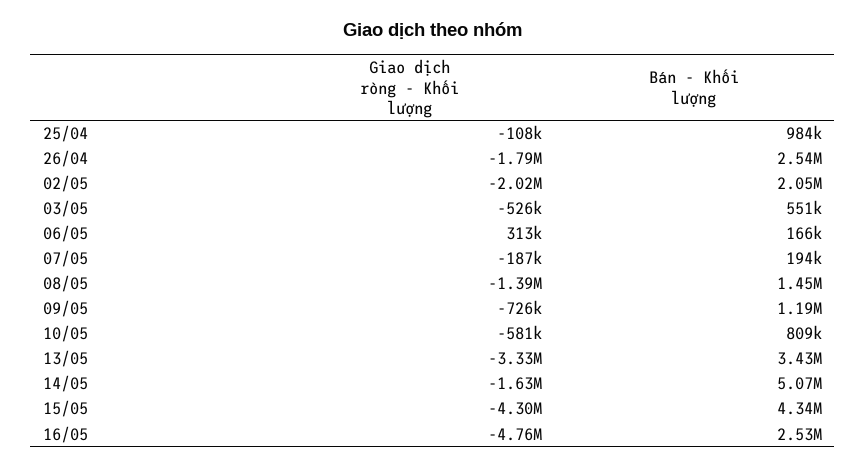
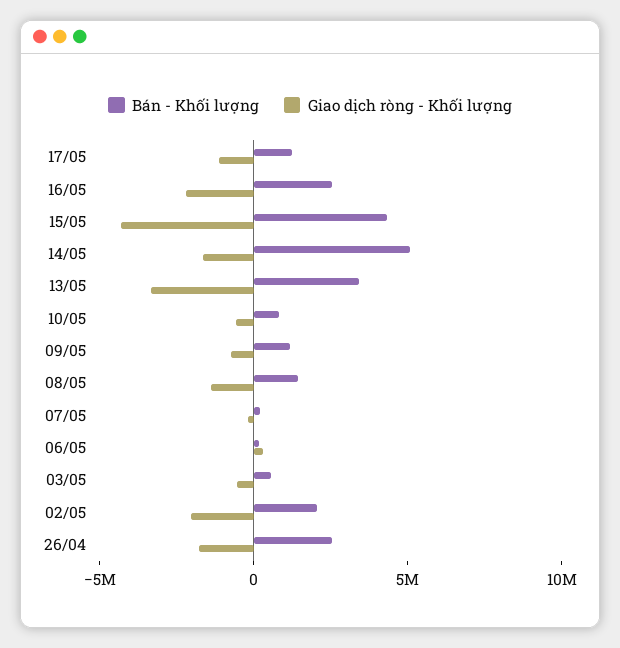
Giao dịch ròng - Khối lượng, 25/04: -108000 -> none
Bán - Khối lượng, 25/04: 984000 -> none
Giao dịch ròng - Khối lượng, 16/05: -4760000 -> -2000000
Bán - Khối lượng, 17/05: none -> 1000000
Giao dịch ròng - Khối lượng, 17/05: none -> -1000000

